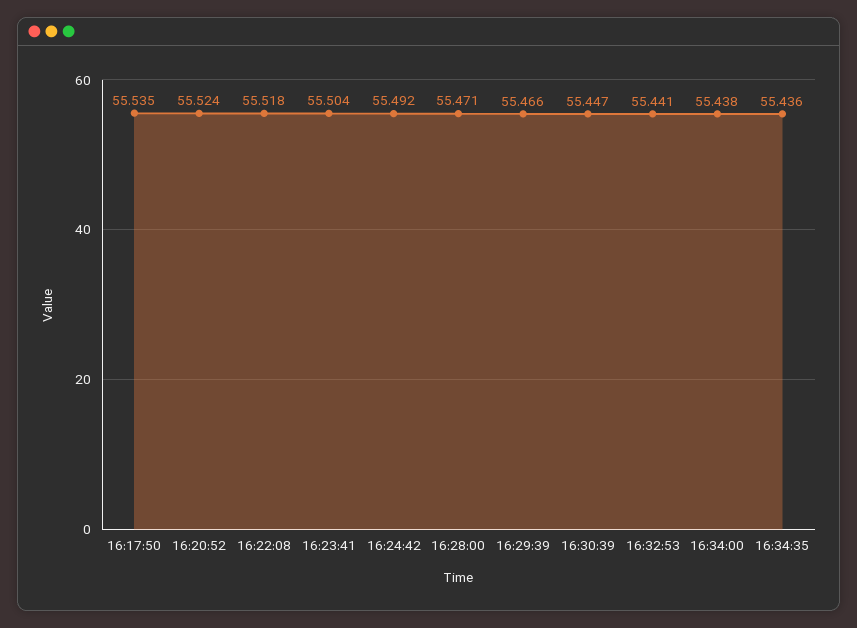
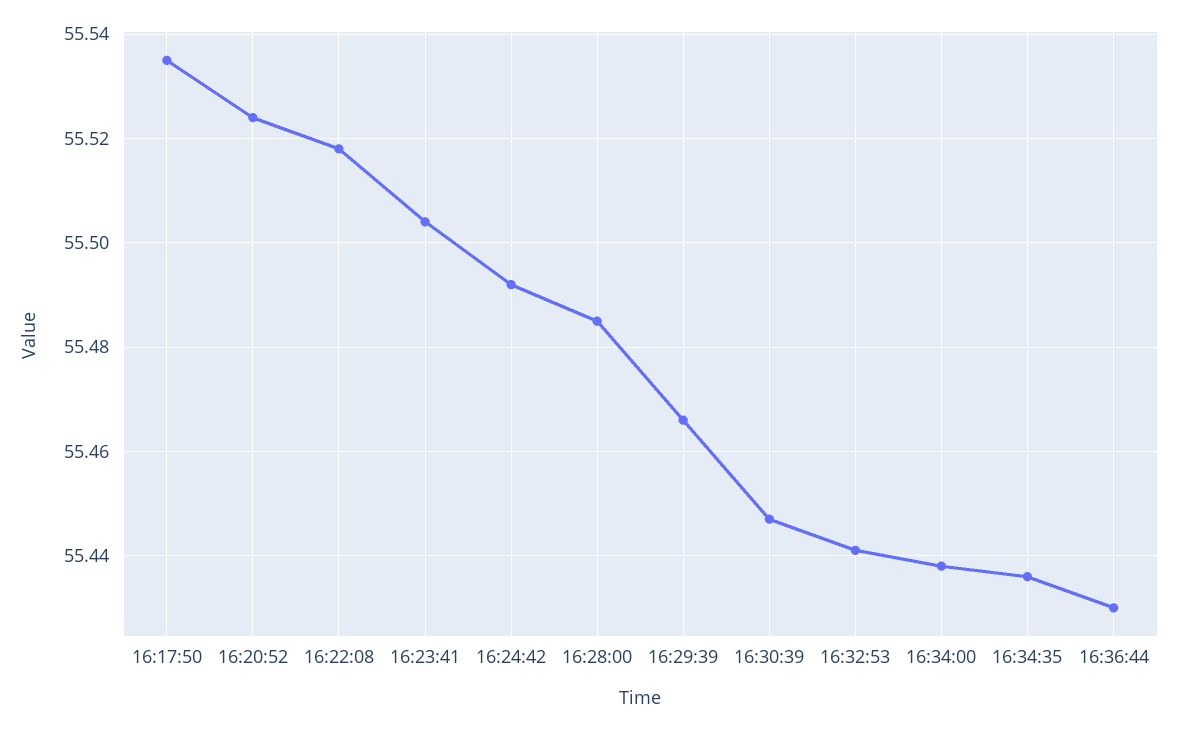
16:28:00: 55.471 -> 55.485
16:36:44: none -> 55.43

